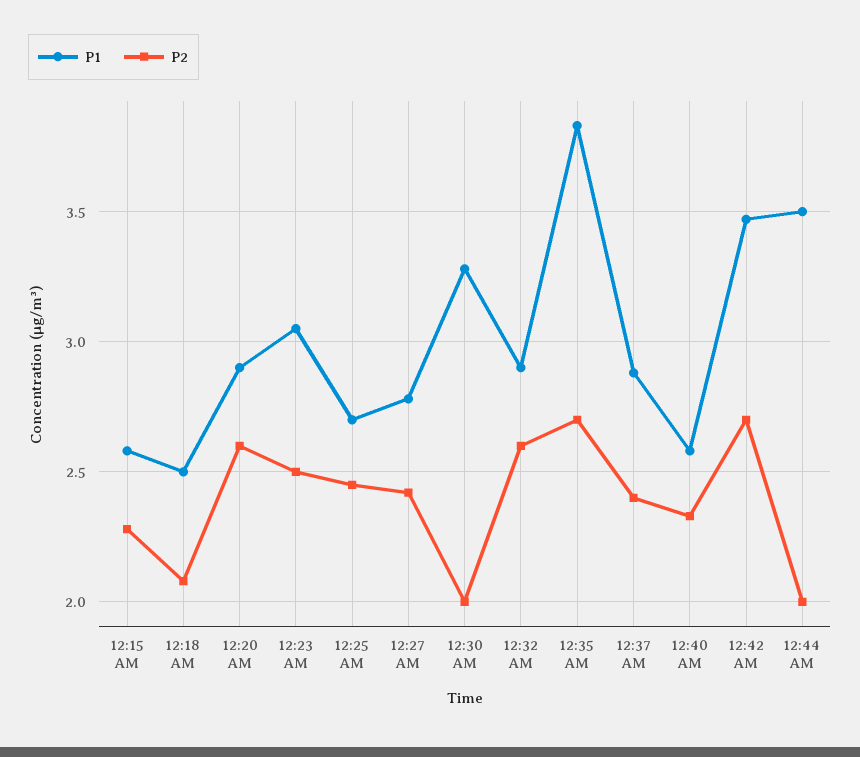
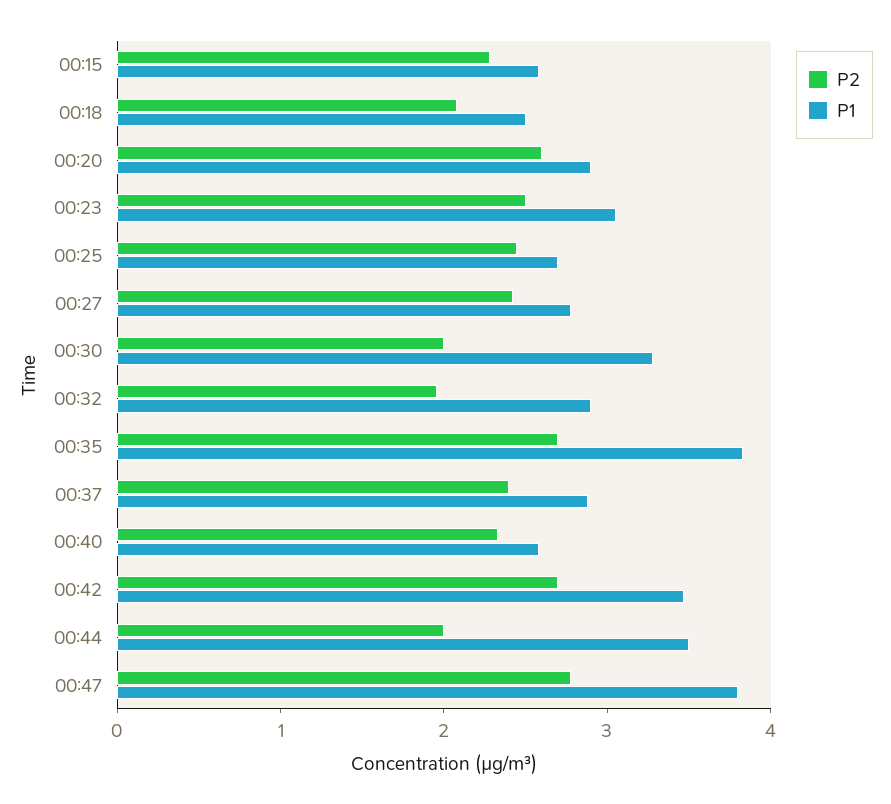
P2, 12:32 AM: 2.6 -> 2
P2, 00:47: none -> 2.8
P1, 00:47: none -> 3.8

